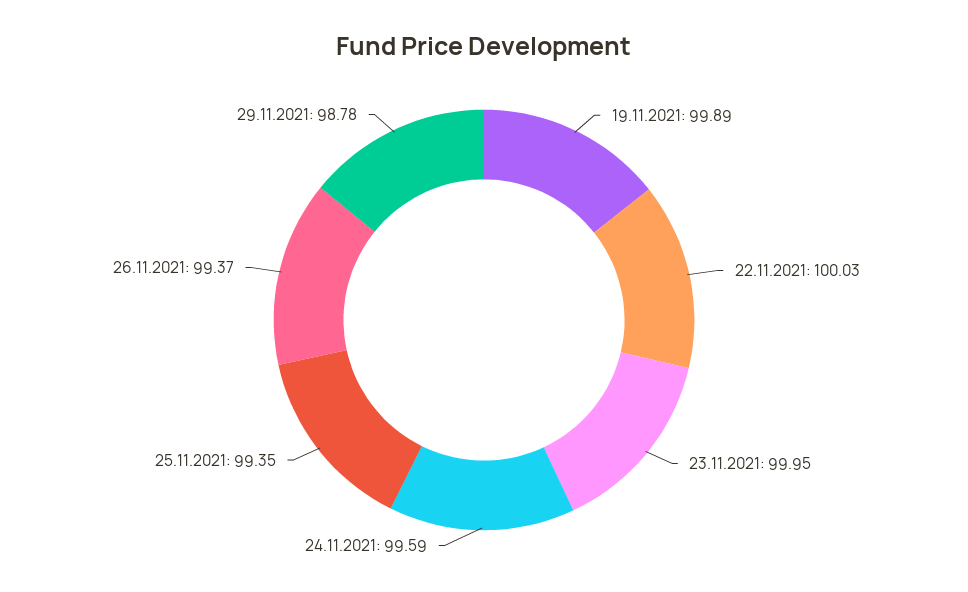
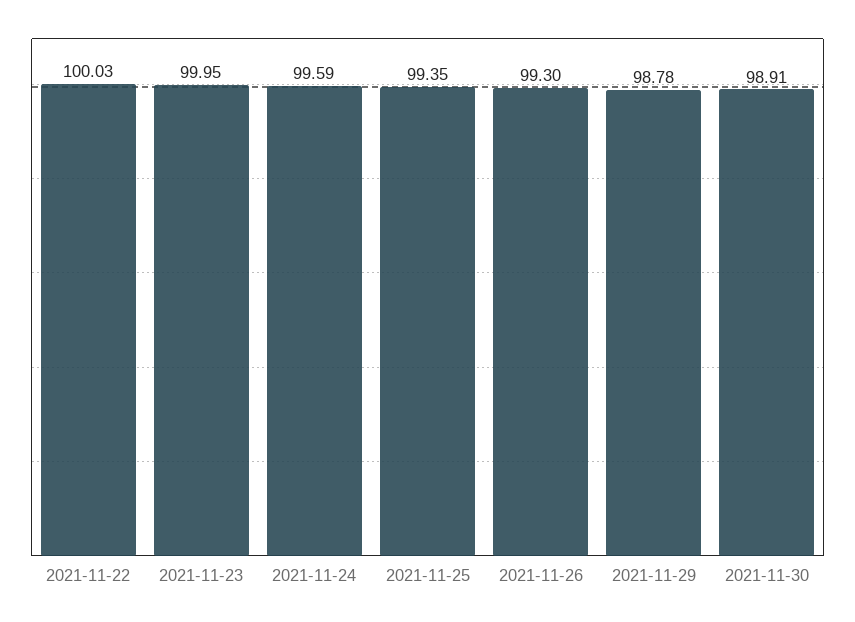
19.11.2021: 99.89 -> none
26.11.2021: 99.37 -> 99.3
2021-11-30: none -> 98.91

